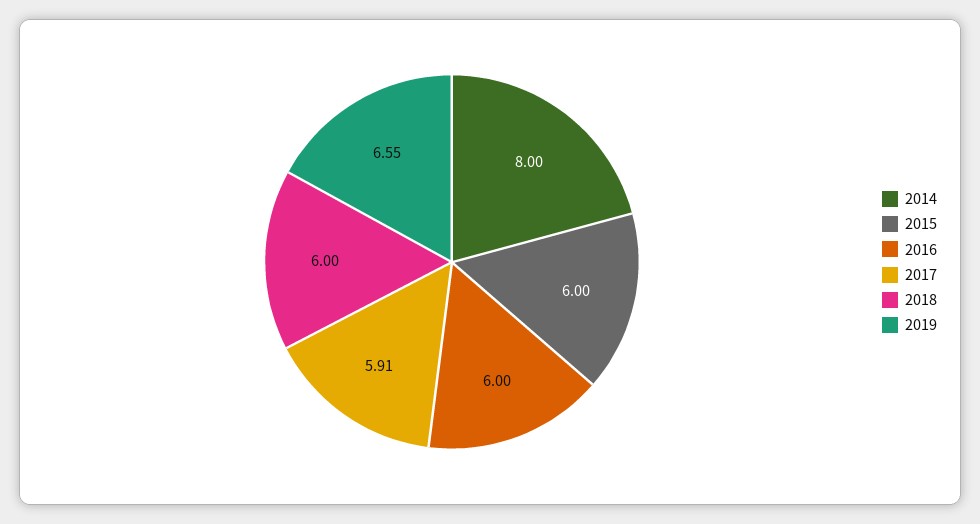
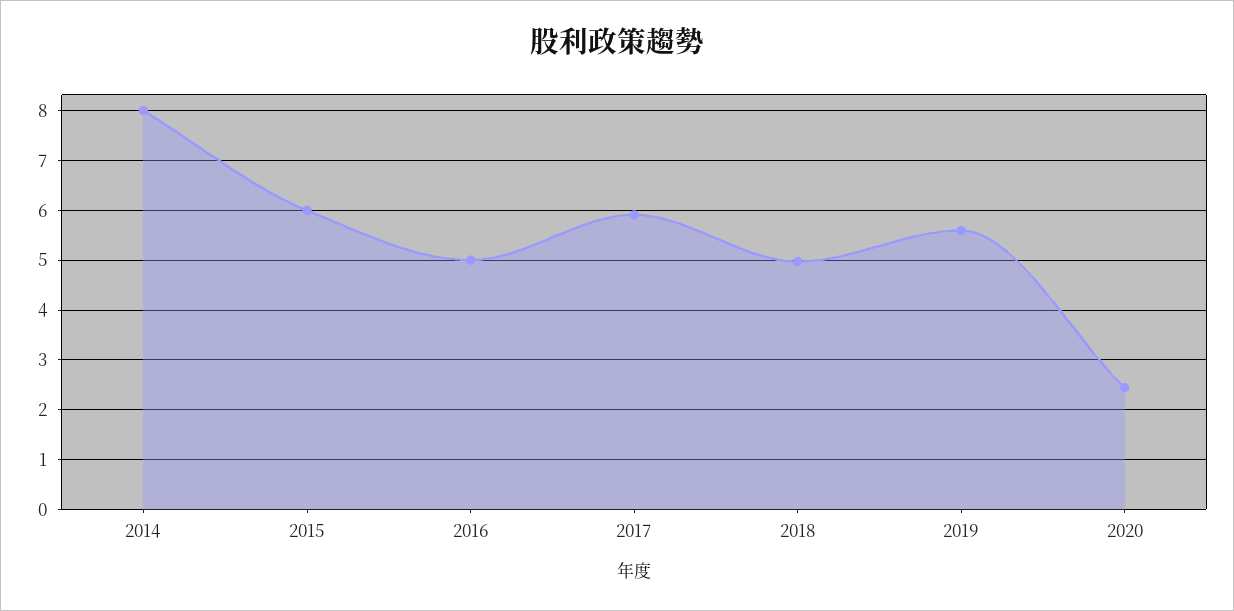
2016: 6 -> 5
2018: 6 -> 5
2019: 6.55 -> 5.6
2020: none -> 2.4

